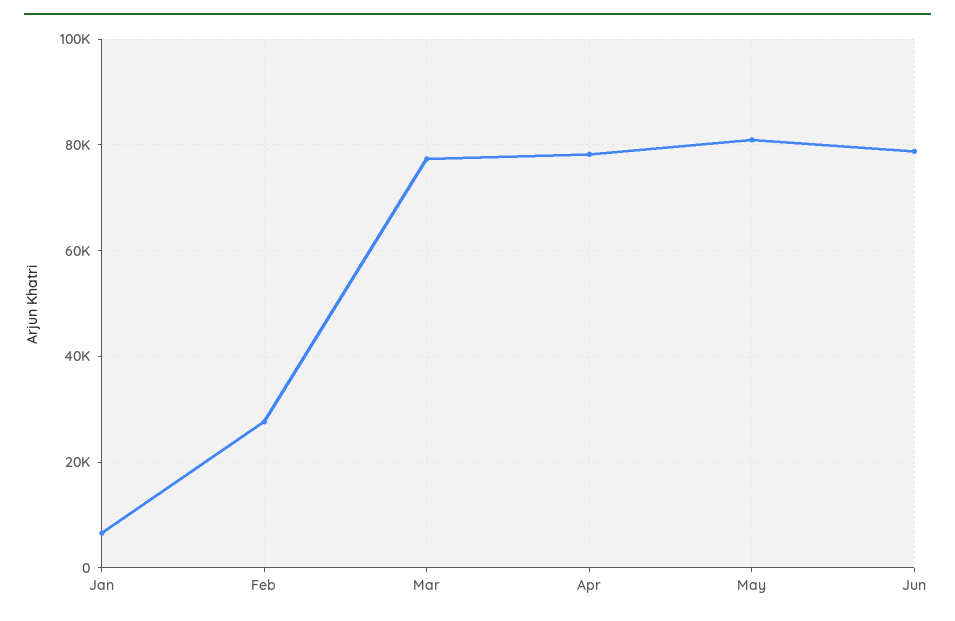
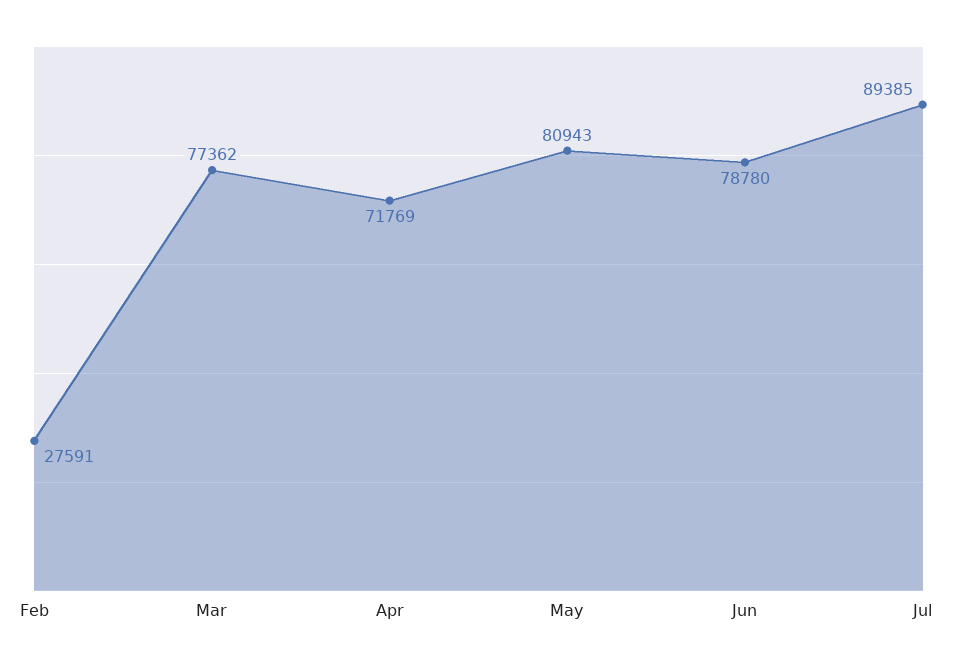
Jan: 6000 -> none
Apr: 78000 -> 71769
Jul: none -> 89385

